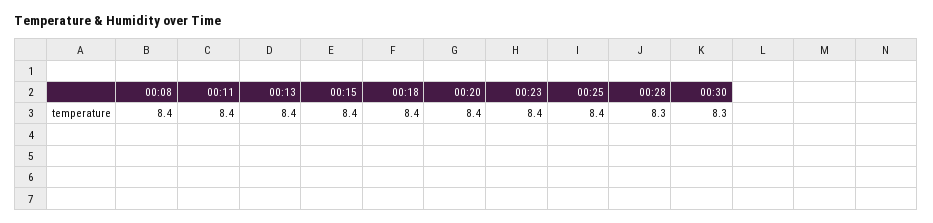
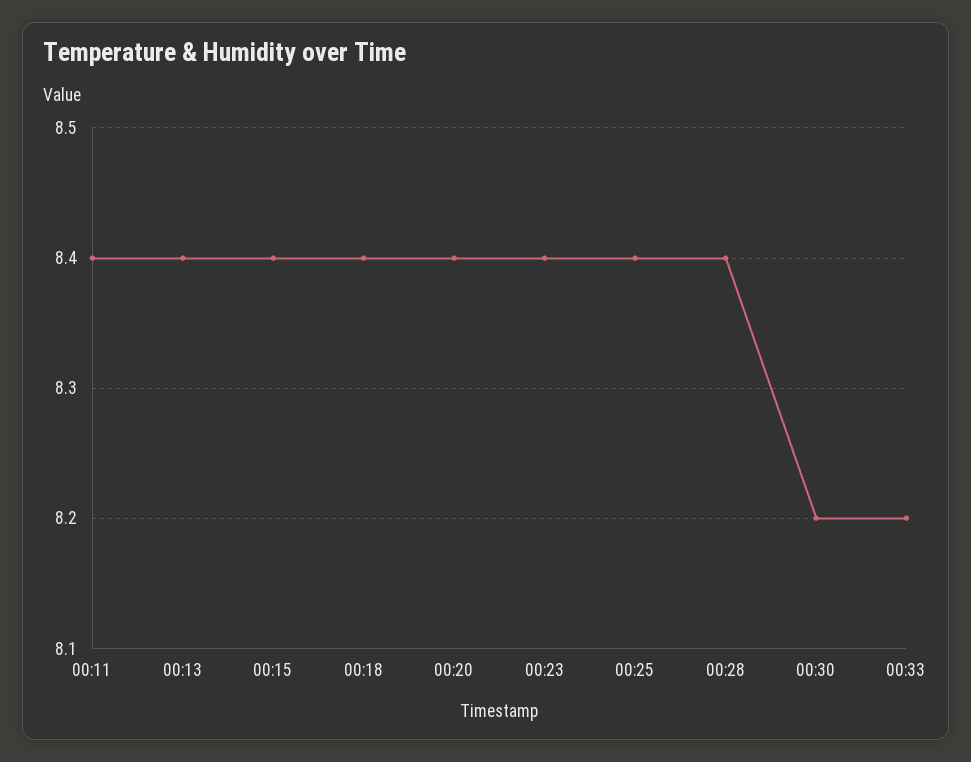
00:08: 8.4 -> none
00:28: 8.3 -> 8.4
00:30: 8.3 -> 8.2
00:33: none -> 8.2

